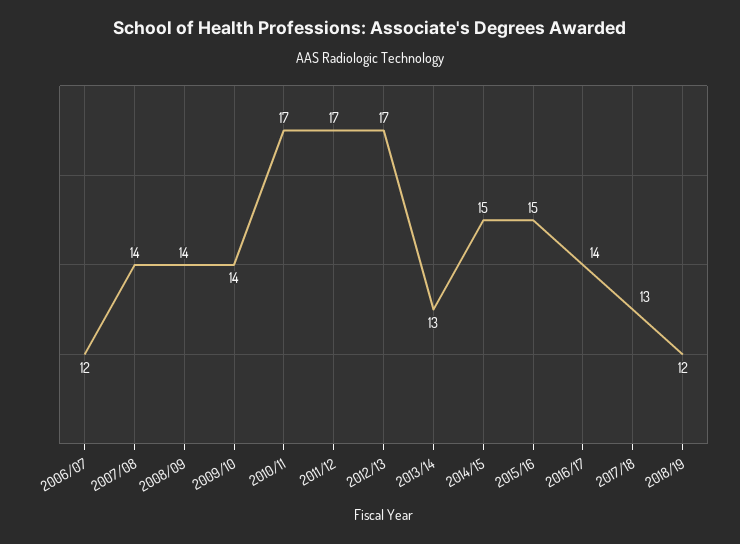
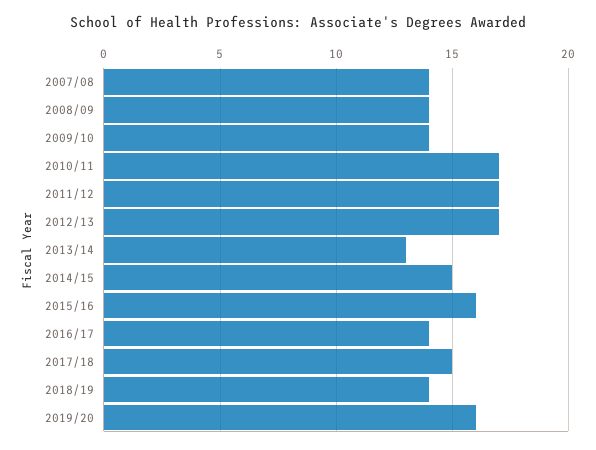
2006/07: 12 -> none
2015/16: 15 -> 16
2017/18: 13 -> 15
2018/19: 12 -> 14
2019/20: none -> 16

